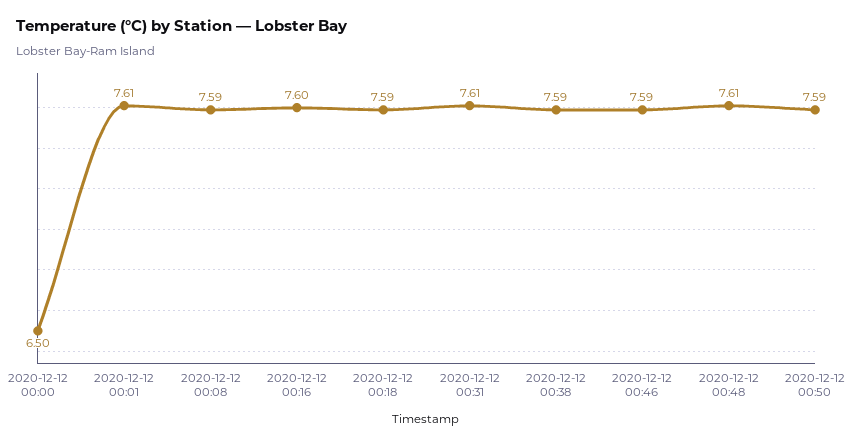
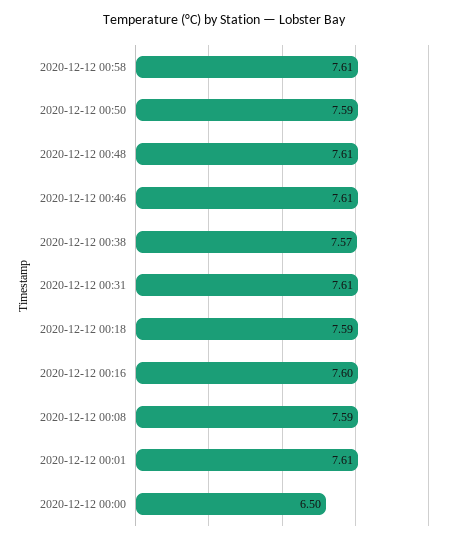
2020-12-12 00:38: 7.59 -> 7.57
2020-12-12 00:46: 7.59 -> 7.61
2020-12-12 00:58: none -> 7.61

